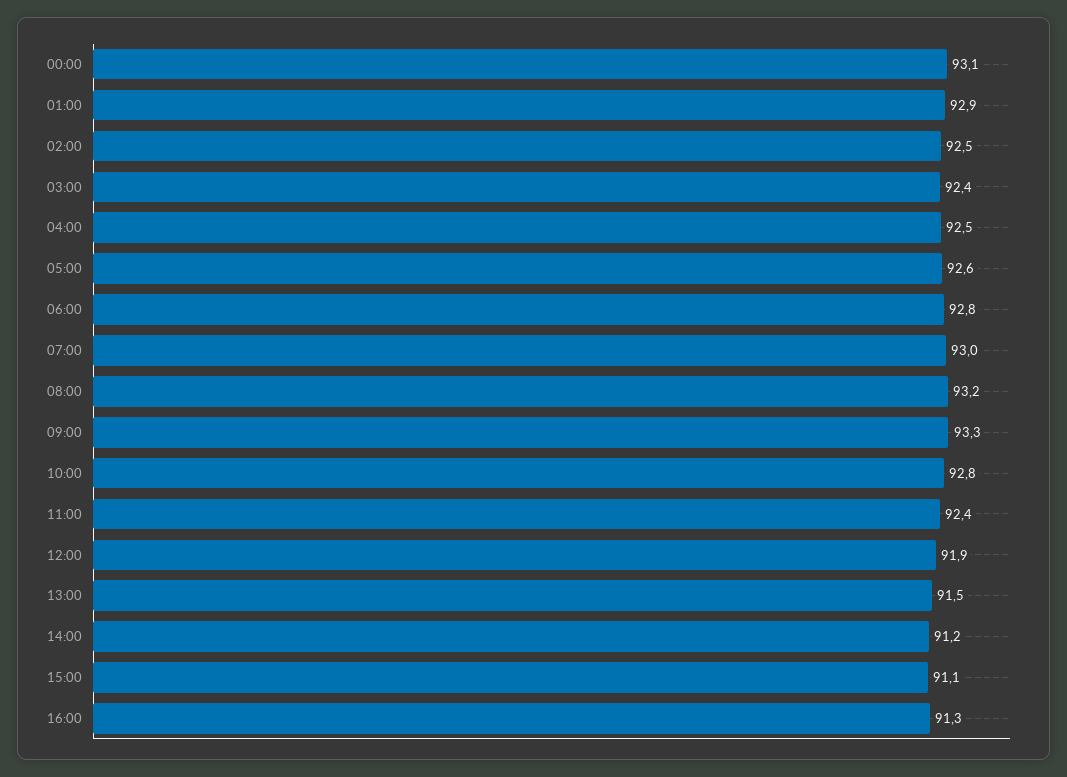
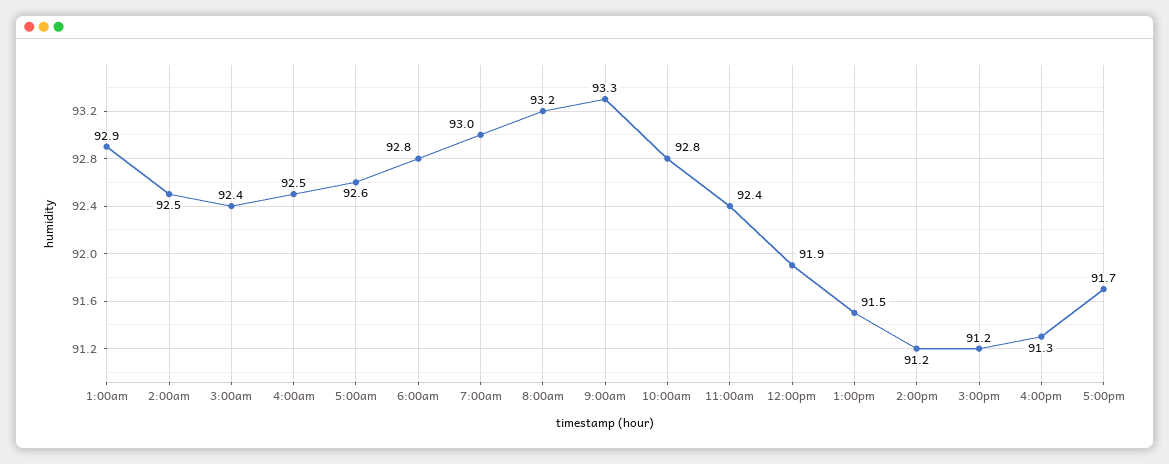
00:00: 93.1 -> none
15:00: 91.1 -> 91.2
5:00pm: none -> 91.7

